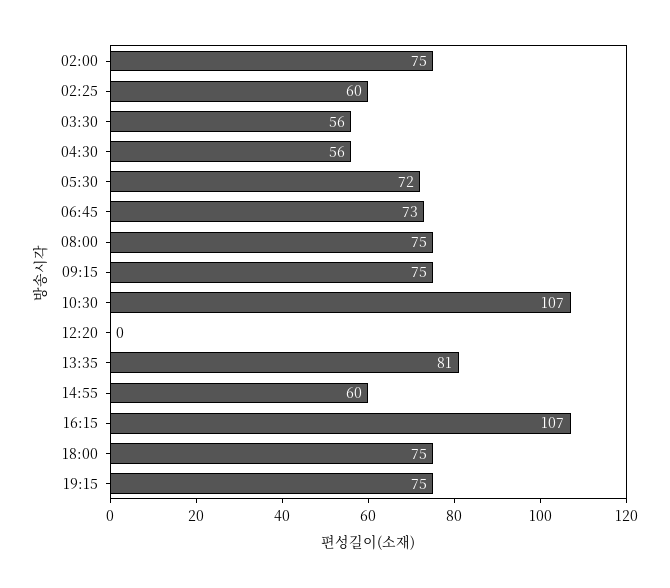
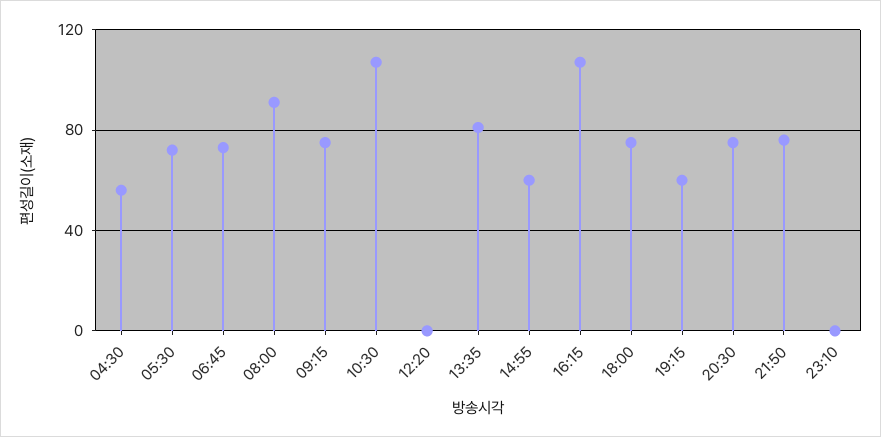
02:00: 75 -> none
02:25: 60 -> none
03:30: 56 -> none
08:00: 75 -> 90
19:15: 75 -> 60
20:30: none -> 75
21:50: none -> 75
23:10: none -> 0

